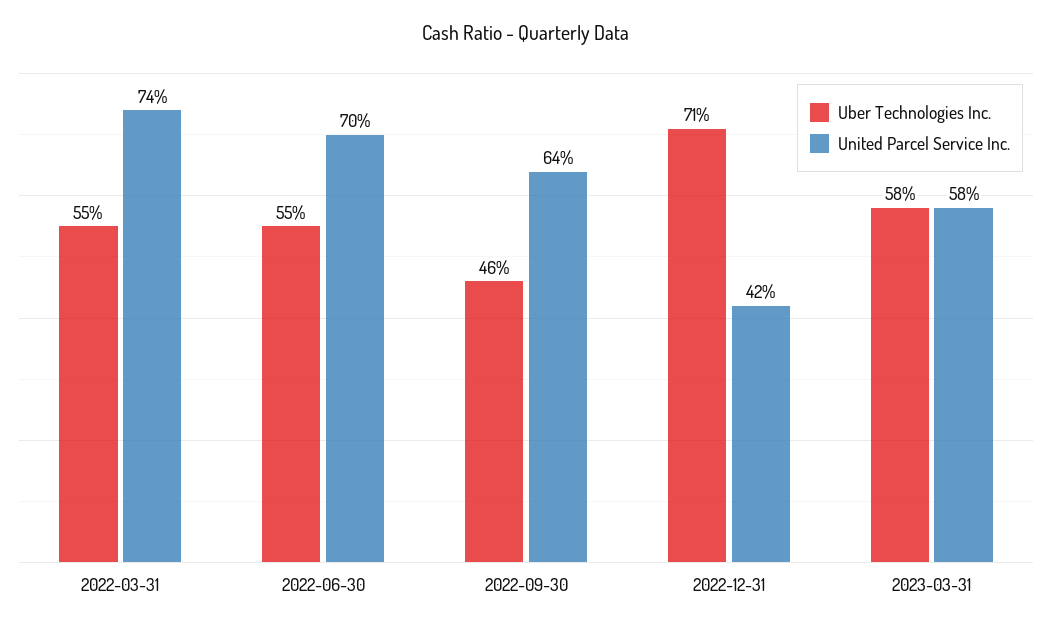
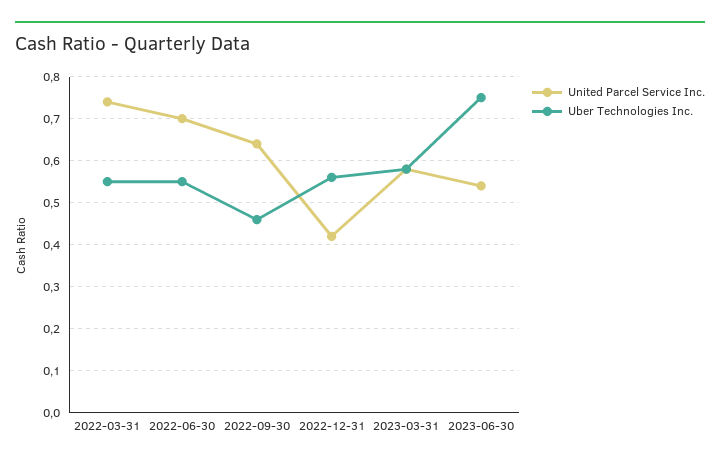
Uber Technologies Inc., 2022-12-31: 0.71 -> 0.55
United Parcel Service Inc., 2023-06-30: none -> 0.55
Uber Technologies Inc., 2023-06-30: none -> 0.75

